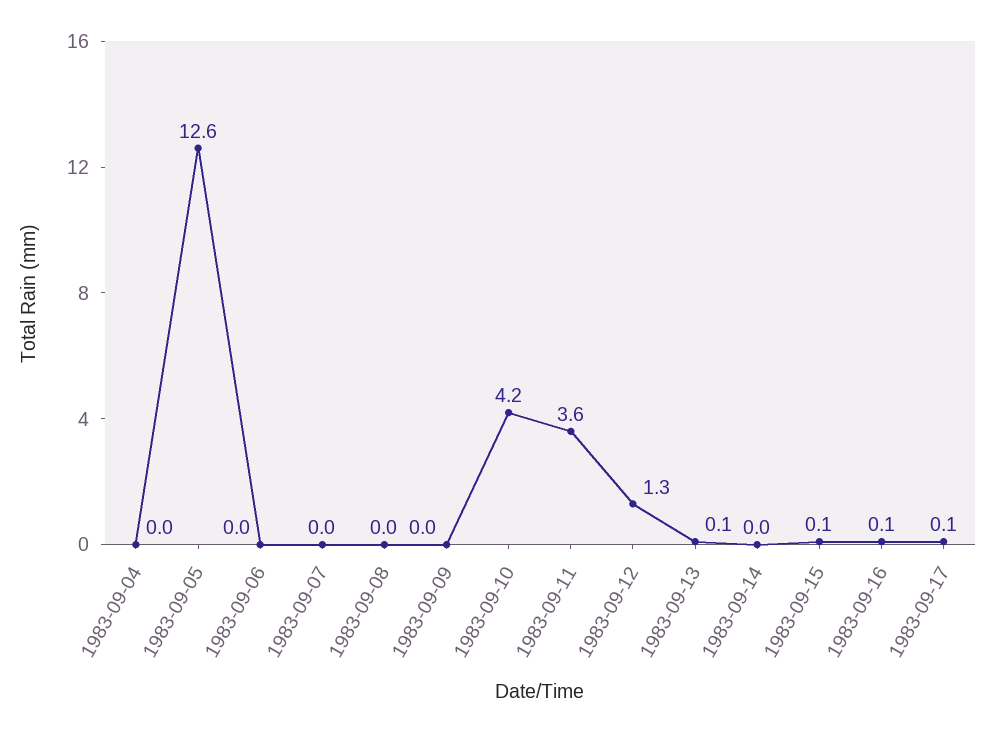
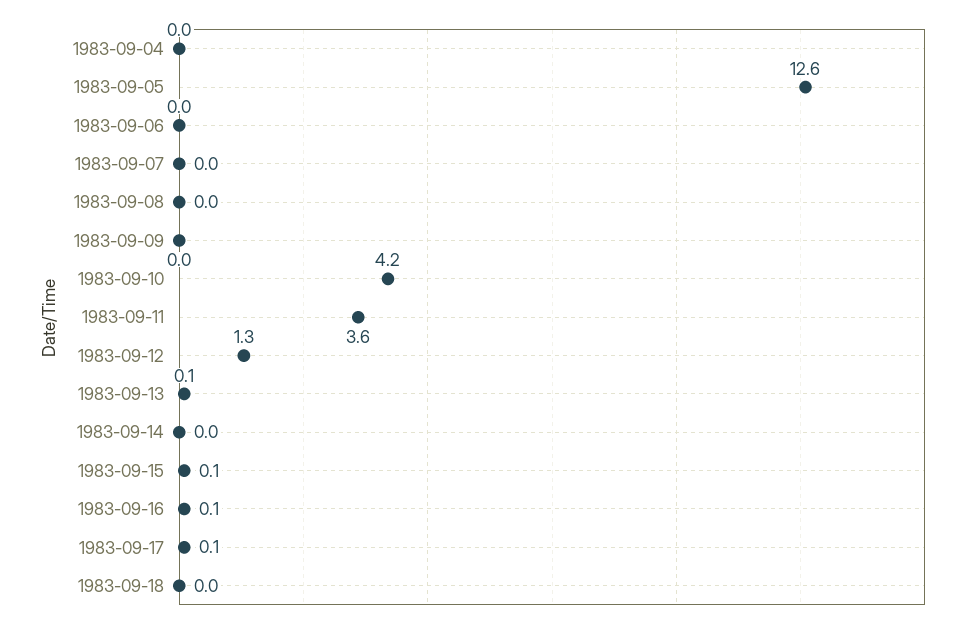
1983-09-18: none -> 0

